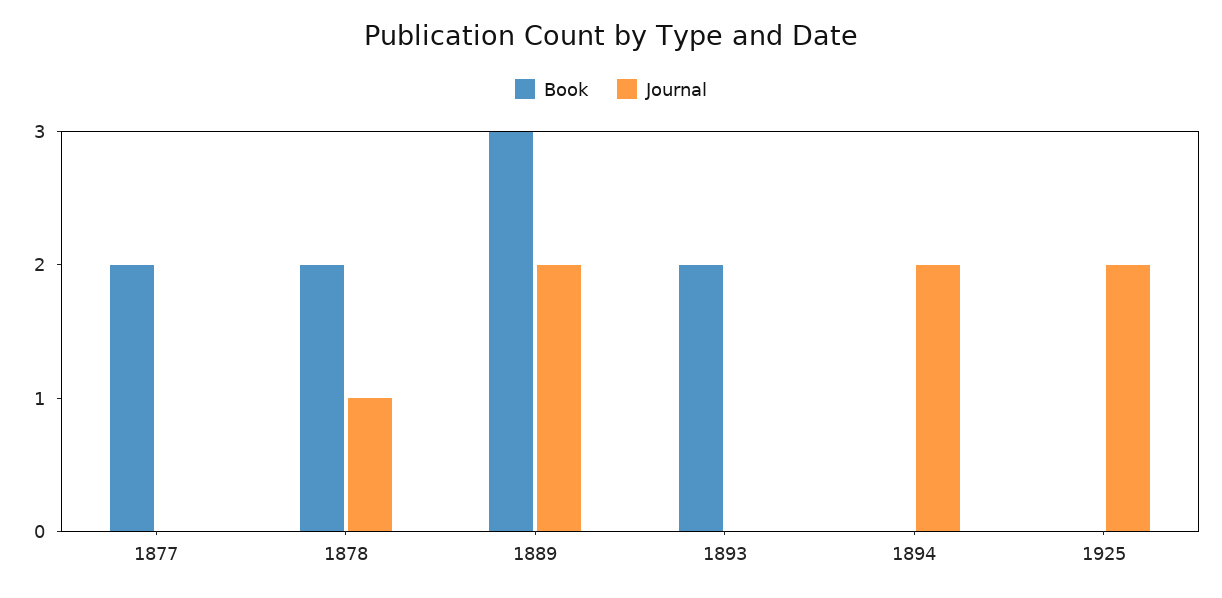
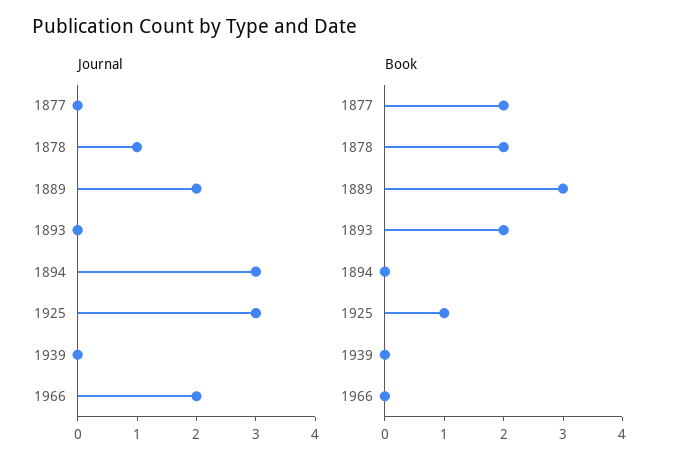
Journal, 1894: 2 -> 3
Book, 1925: 0 -> 1
Journal, 1925: 2 -> 3
Journal, 1939: none -> 0
Journal, 1966: none -> 2
Book, 1939: none -> 0
Book, 1966: none -> 0

